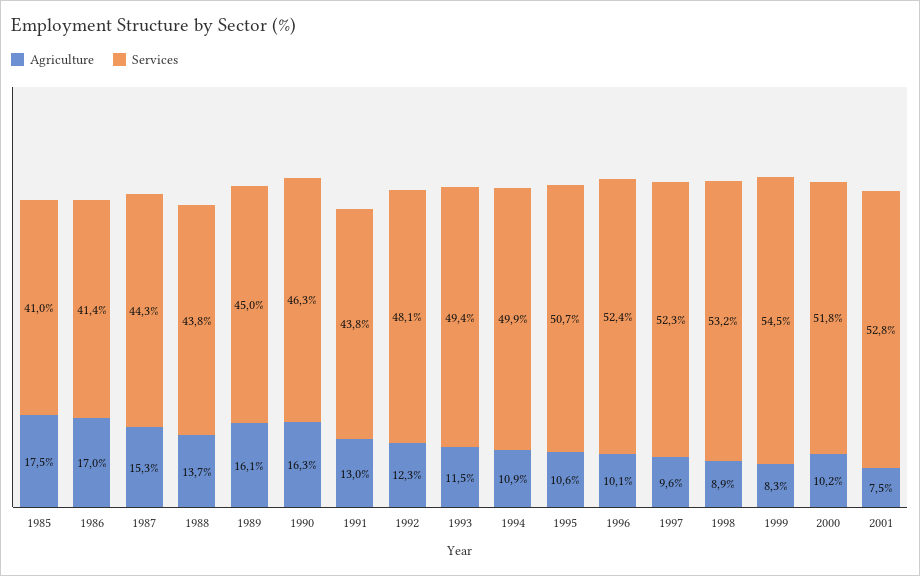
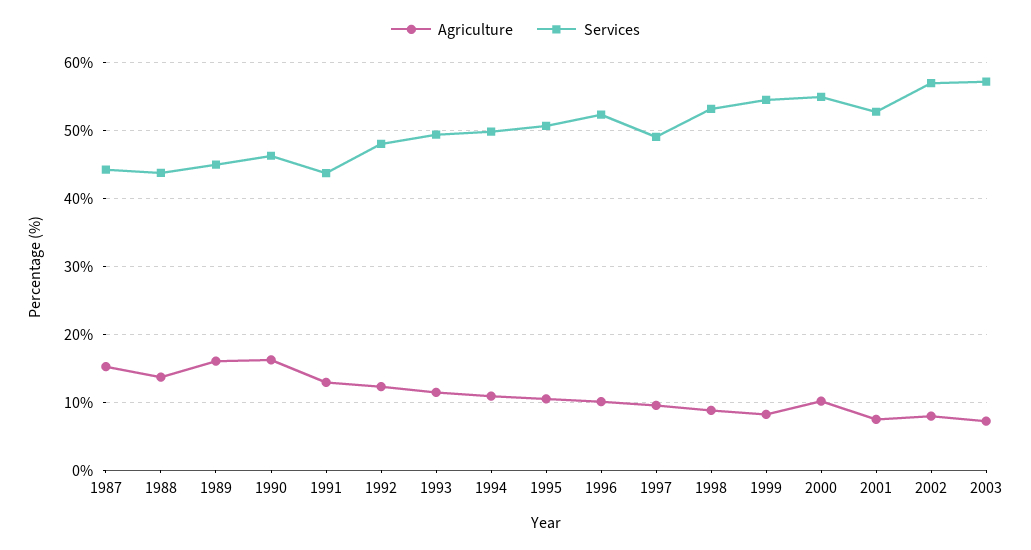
Agriculture, 1985: 17.5 -> none
Services, 1985: 41 -> none
Agriculture, 1986: 17 -> none
Services, 1986: 41.4 -> none
Services, 1997: 52.3 -> 49
Services, 2000: 51.8 -> 55
Agriculture, 2002: none -> 8
Services, 2002: none -> 57
Agriculture, 2003: none -> 7
Services, 2003: none -> 57

